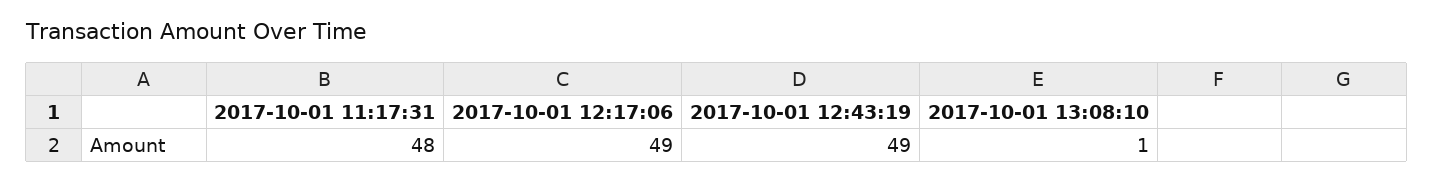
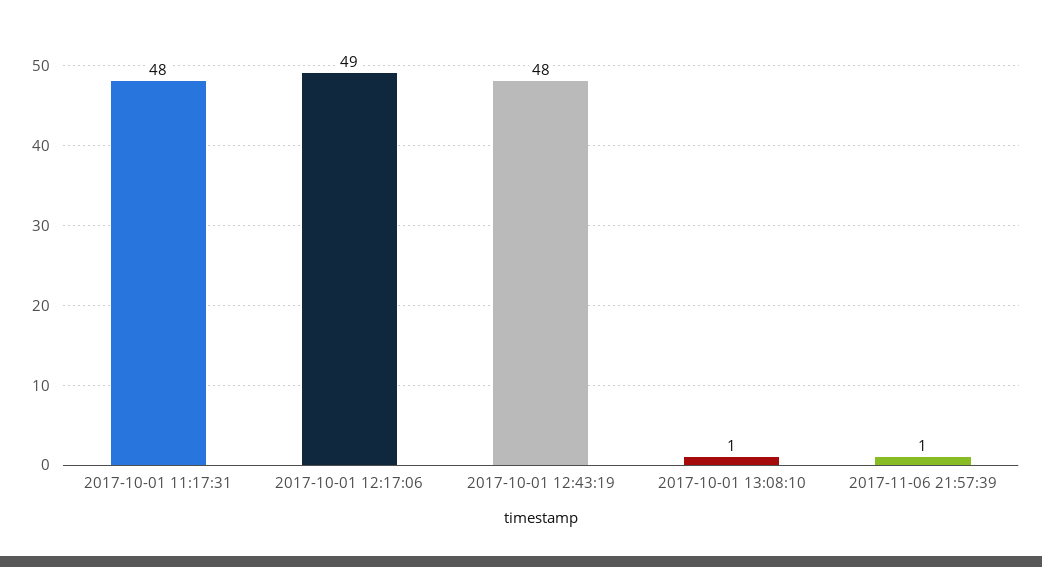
2017-10-01 12:43:19: 49 -> 48
2017-11-06 21:57:39: none -> 1

